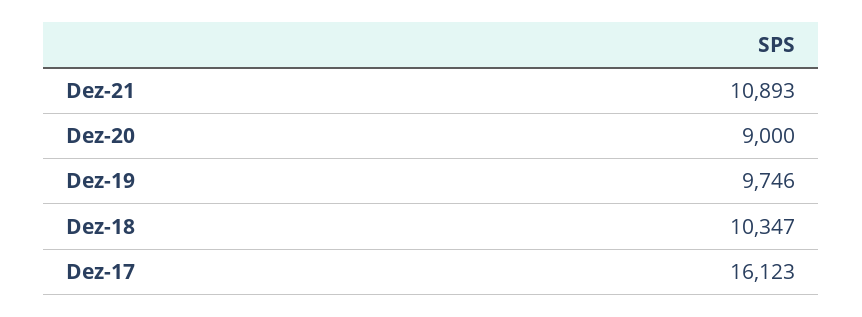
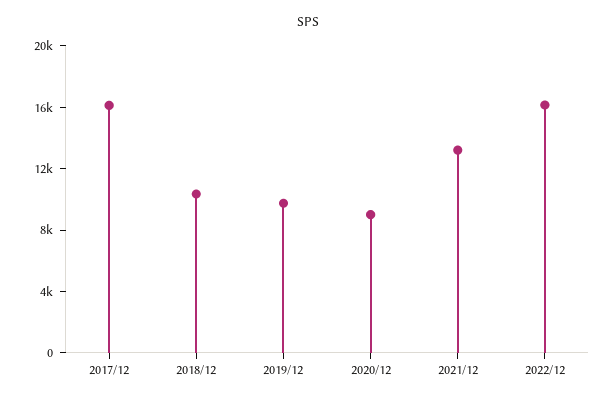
Dez-21: 10893 -> 13000
2022/12: none -> 16000

